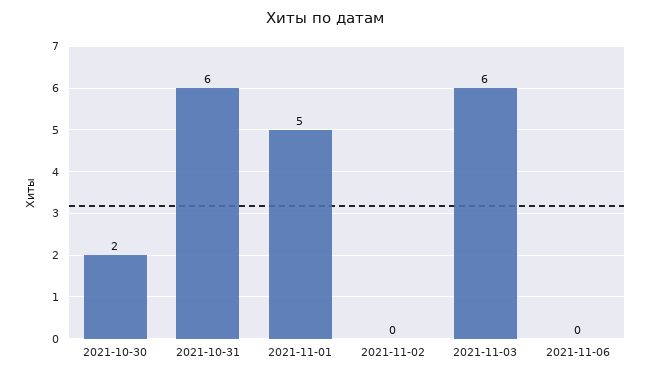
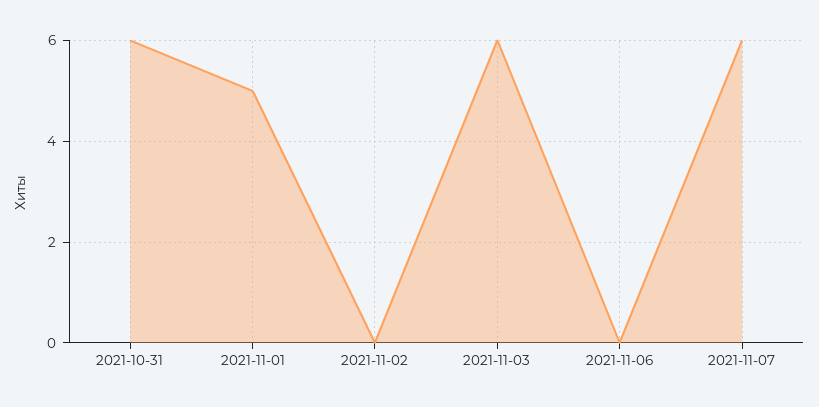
2021-10-30: 2 -> none
2021-11-07: none -> 6

